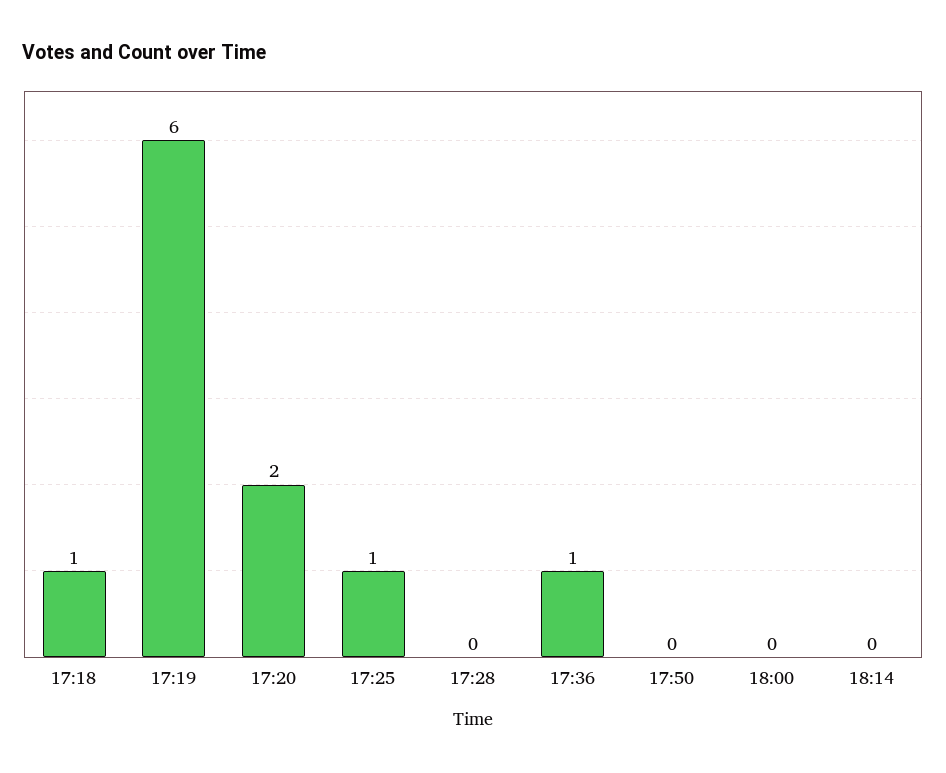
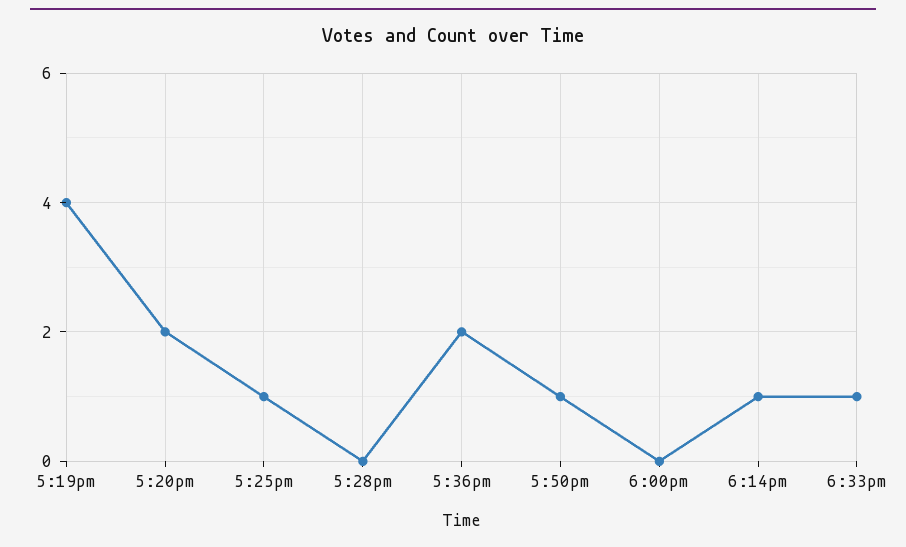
17:18: 1 -> none
17:19: 6 -> 4
17:36: 1 -> 2
17:50: 0 -> 1
18:14: 0 -> 1
6:33pm: none -> 1

